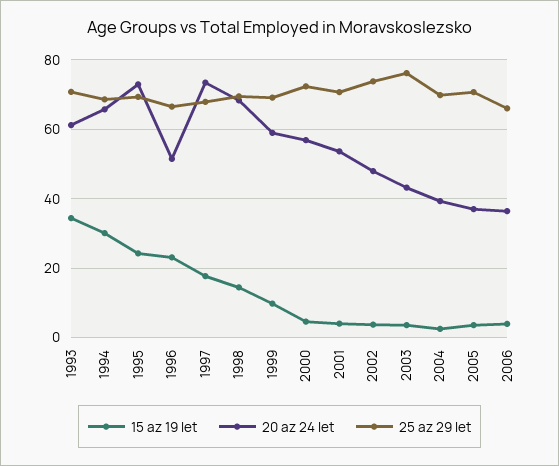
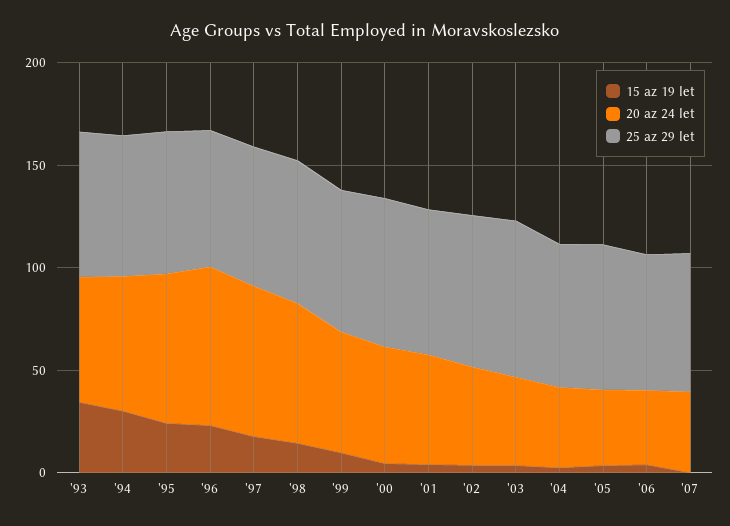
20 az 24 let, 1996: 52 -> 80
15 az 19 let, '07: none -> 0
20 az 24 let, '07: none -> 40
25 az 29 let, '07: none -> 70

